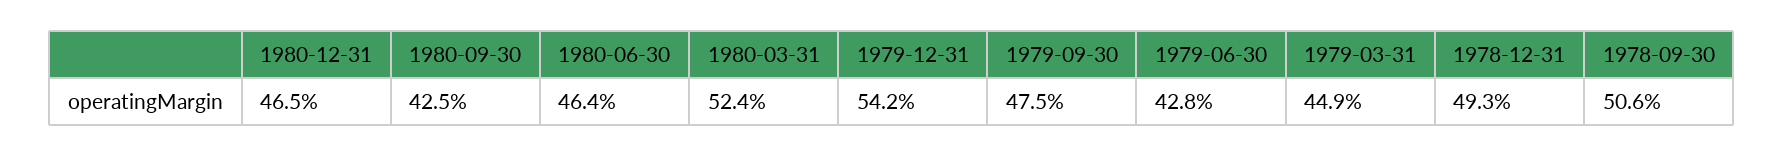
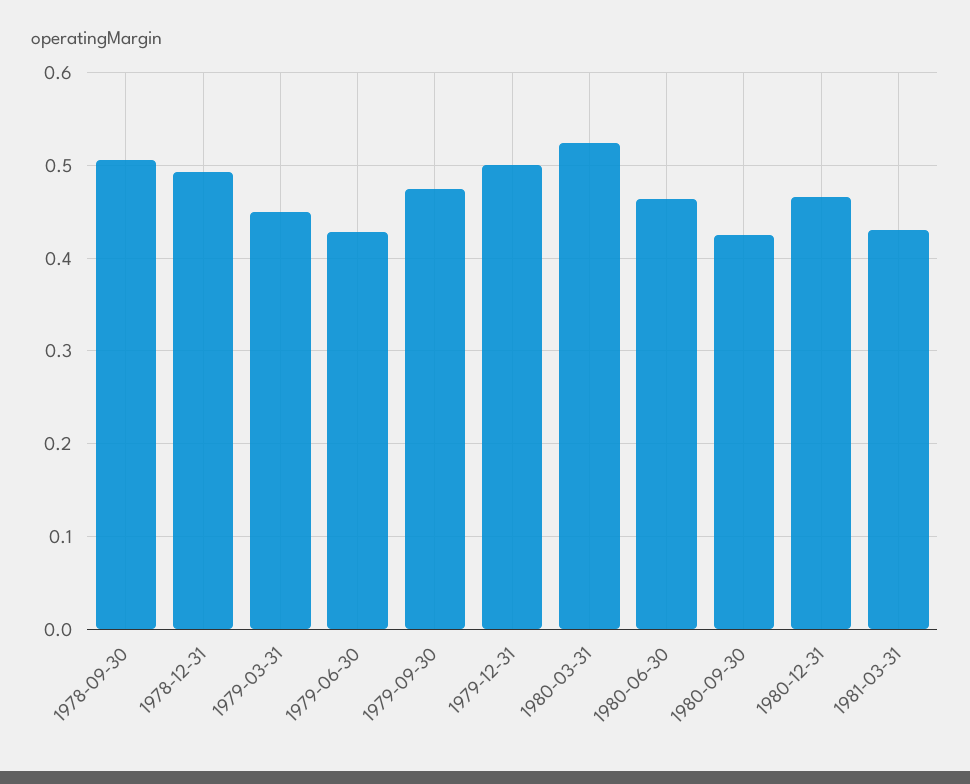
1979-12-31: 0.542 -> 0.5
1981-03-31: none -> 0.43

